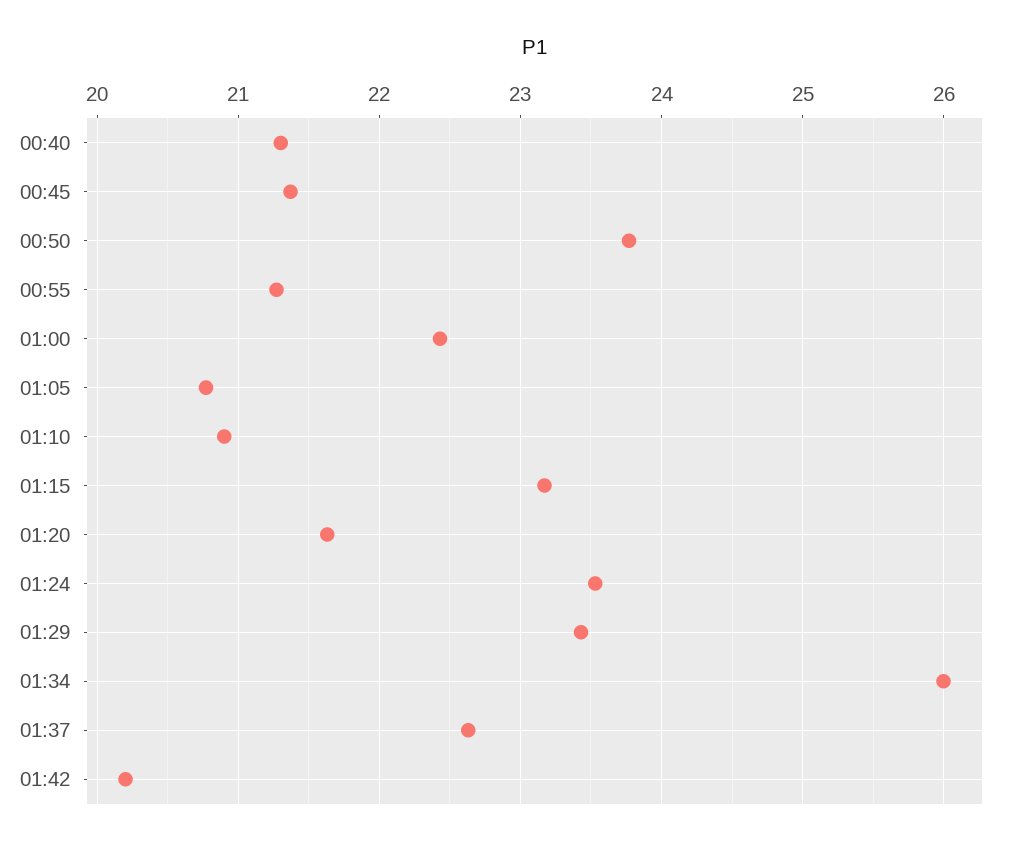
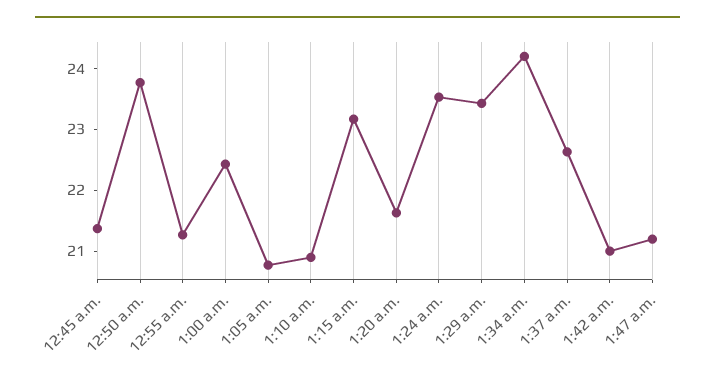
00:40: 21.3 -> none
01:34: 26 -> 24.2
01:42: 20.2 -> 21
1:47 a.m.: none -> 21.2

